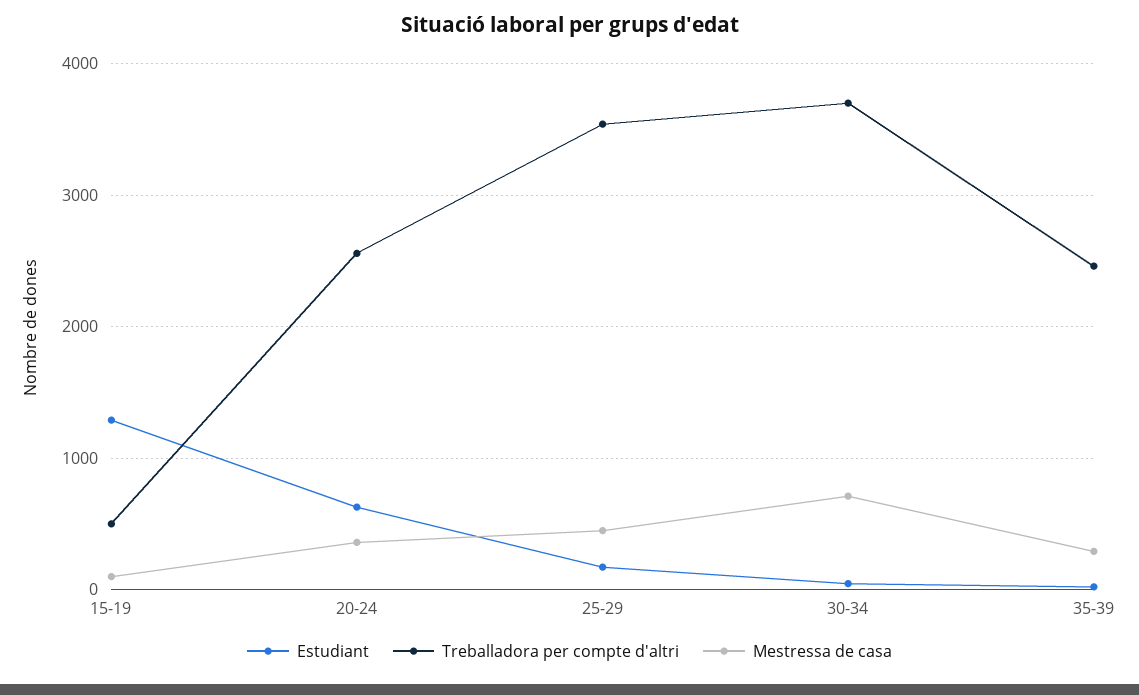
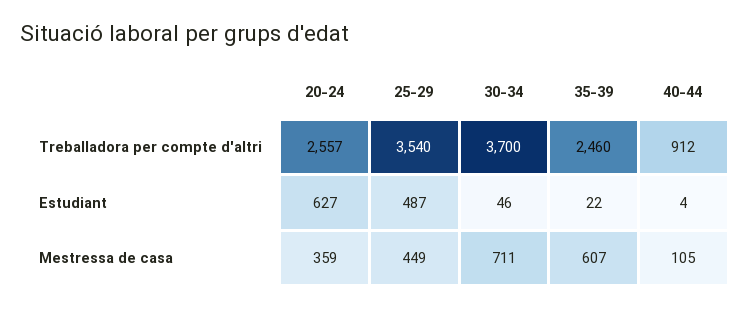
Estudiant, 15-19: 1300 -> none
Treballadora per compte d'altri, 15-19: 500 -> none
Mestressa de casa, 15-19: 100 -> none
Estudiant, 25-29: 200 -> 487
Mestressa de casa, 35-39: 300 -> 607
Treballadora per compte d'altri, 40-44: none -> 912
Estudiant, 40-44: none -> 4
Mestressa de casa, 40-44: none -> 105

